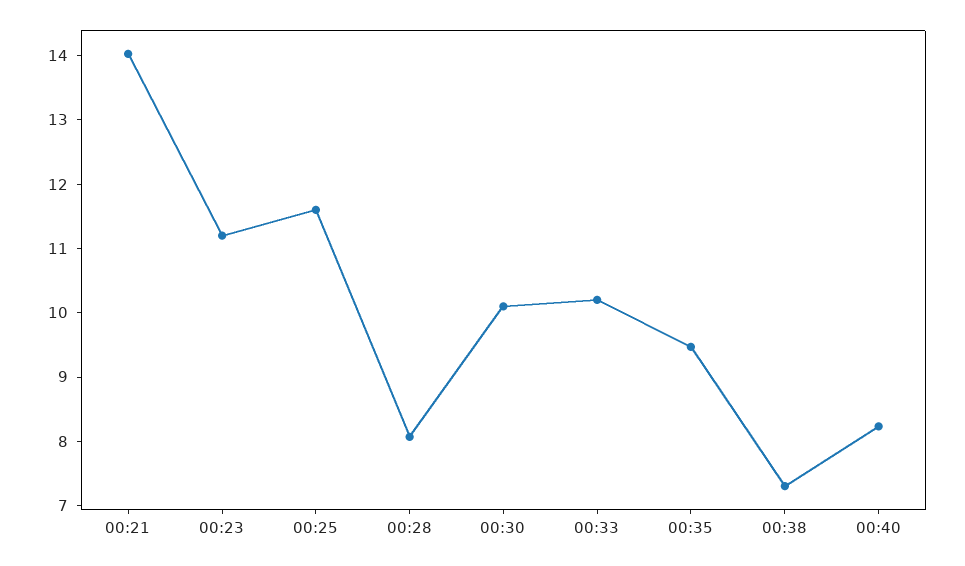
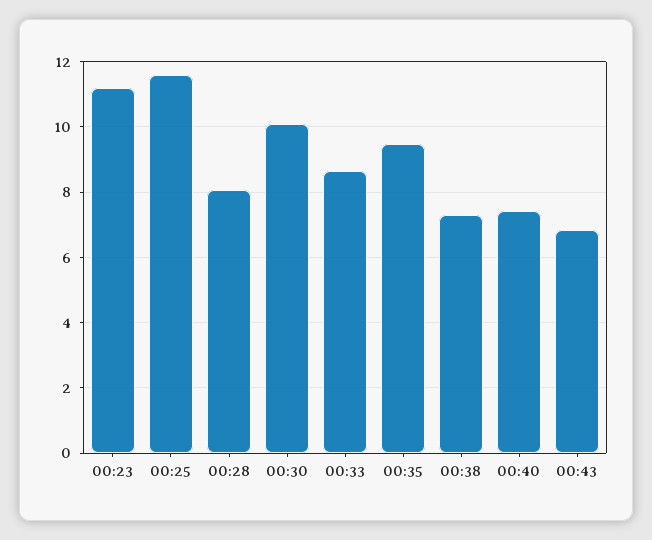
00:21: 14 -> none
00:33: 10.2 -> 8.6
00:40: 8.2 -> 7.4
00:43: none -> 6.8

